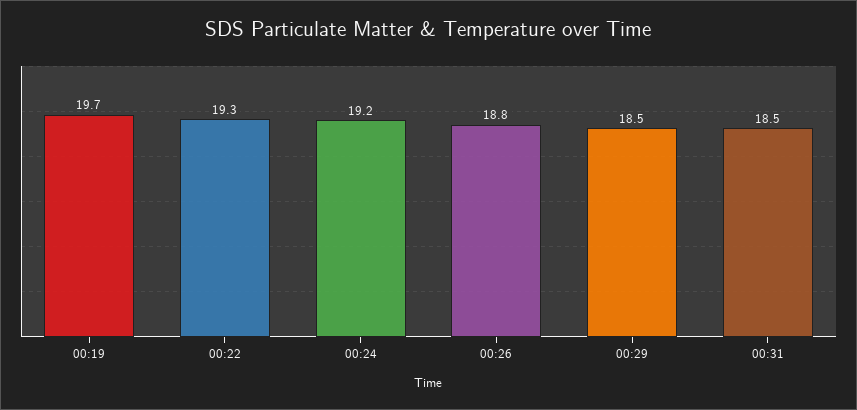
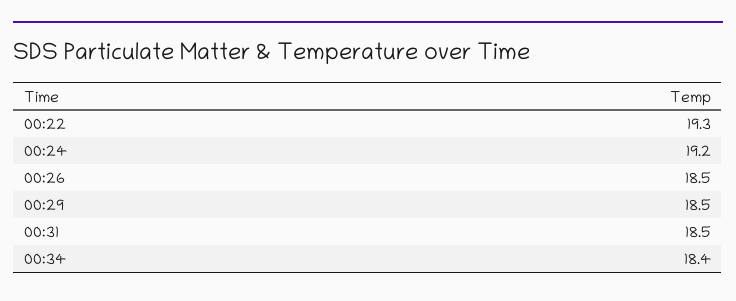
00:19: 19.7 -> none
00:26: 18.8 -> 18.5
00:34: none -> 18.4

